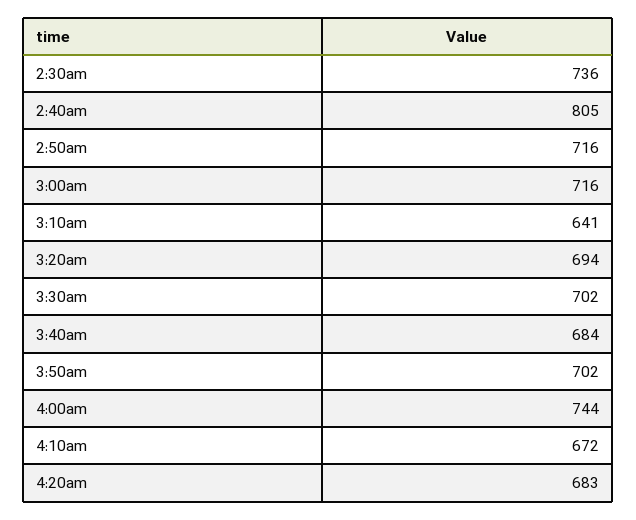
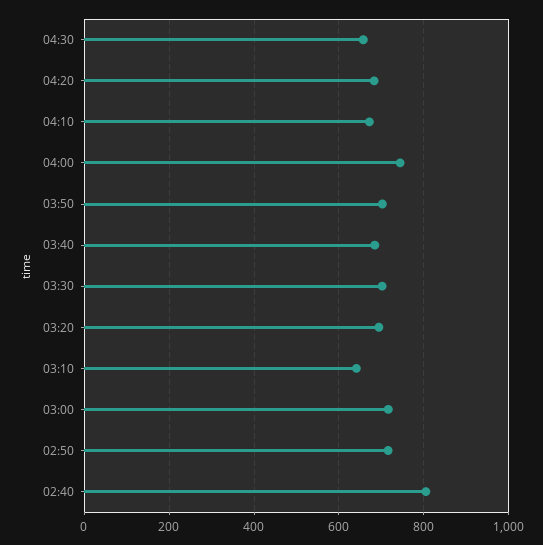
2:30am: 736 -> none
04:30: none -> 660

